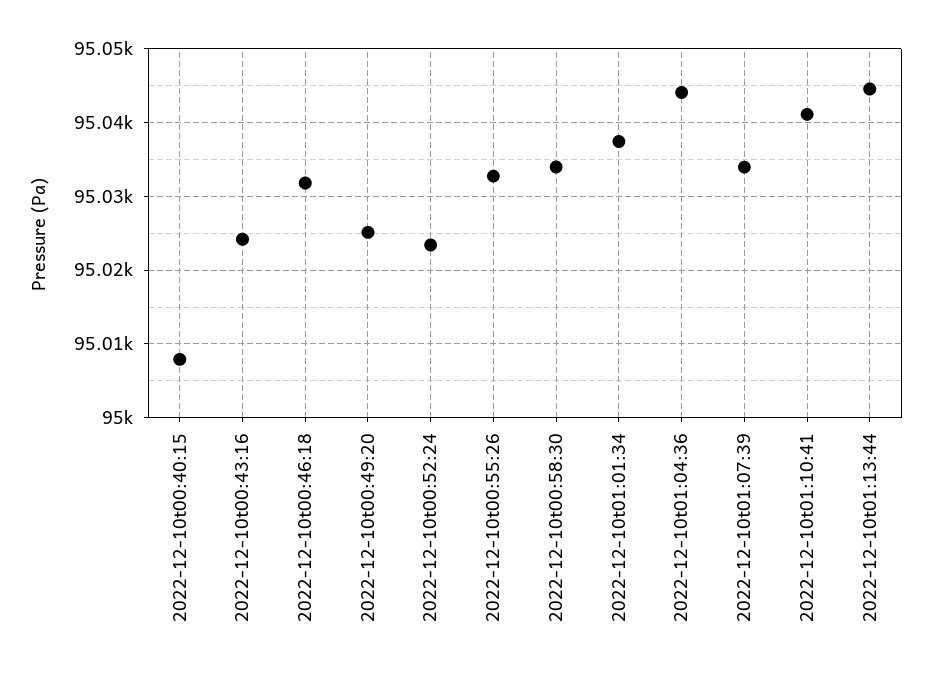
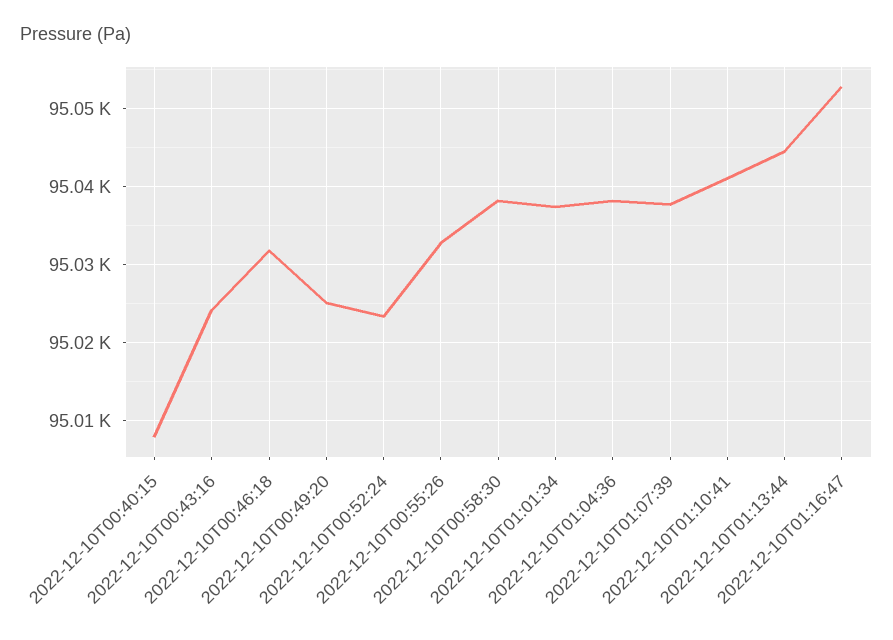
2022-12-10t00:58:30: 95034 -> 95038
2022-12-10t01:04:36: 95044 -> 95038
2022-12-10t01:07:39: 95034 -> 95038
2022-12-10T01:16:47: none -> 95053

